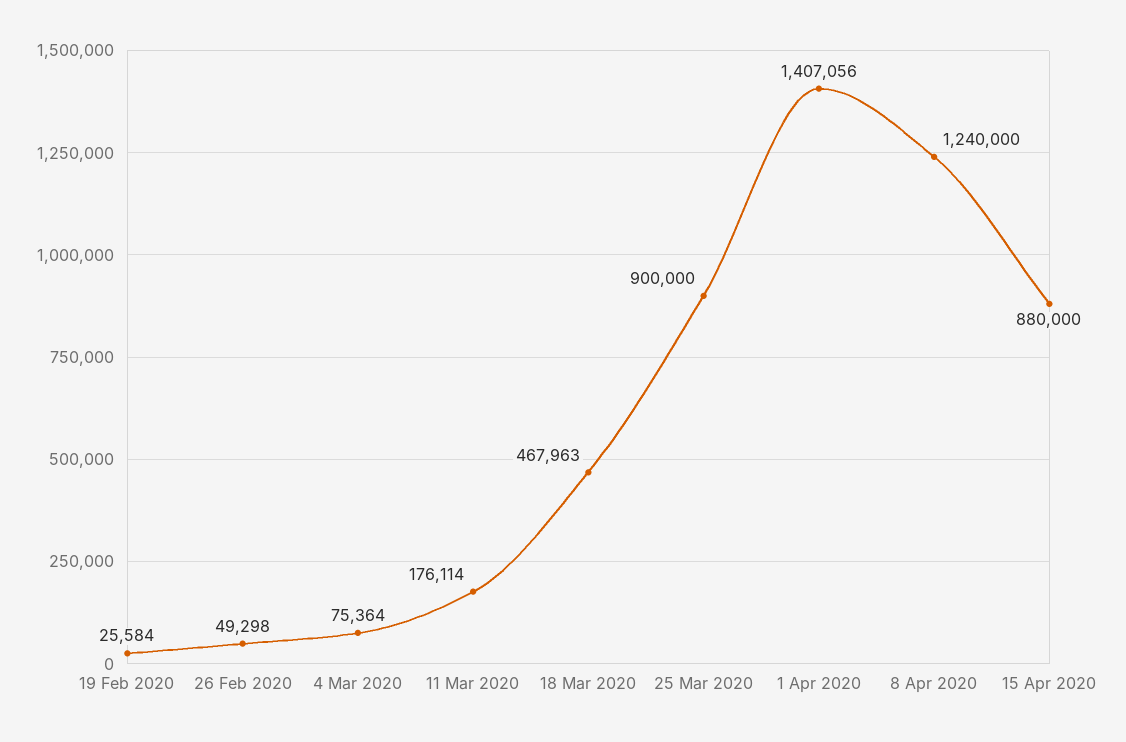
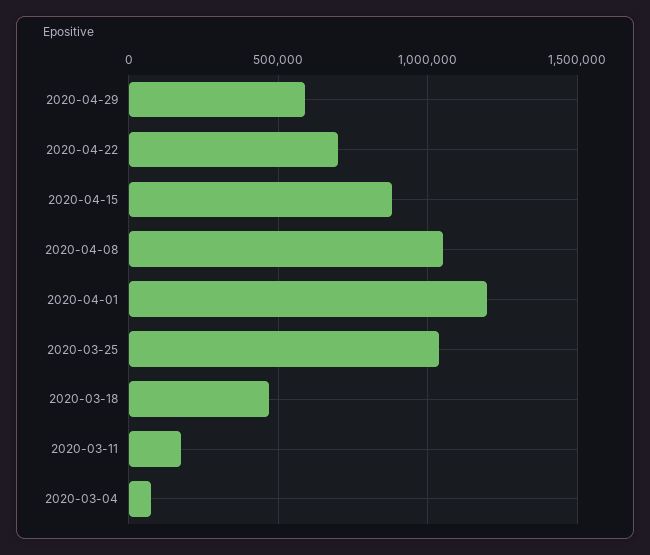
19 Feb 2020: 25584 -> none
26 Feb 2020: 49298 -> none
25 Mar 2020: 900000 -> 1050000
1 Apr 2020: 1407056 -> 1200000
8 Apr 2020: 1240000 -> 1050000
2020-04-29: none -> 600000
2020-04-22: none -> 700000

